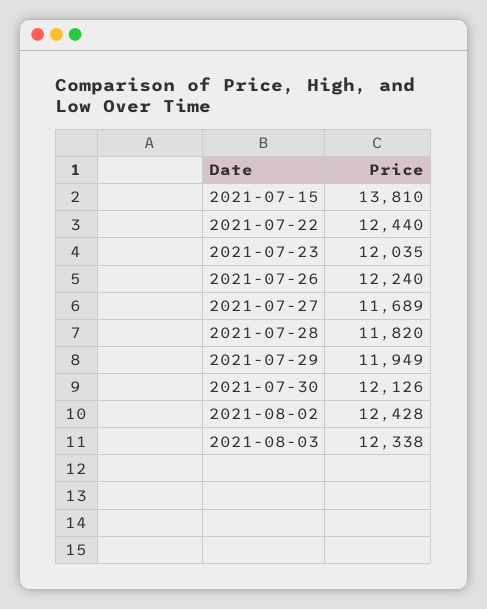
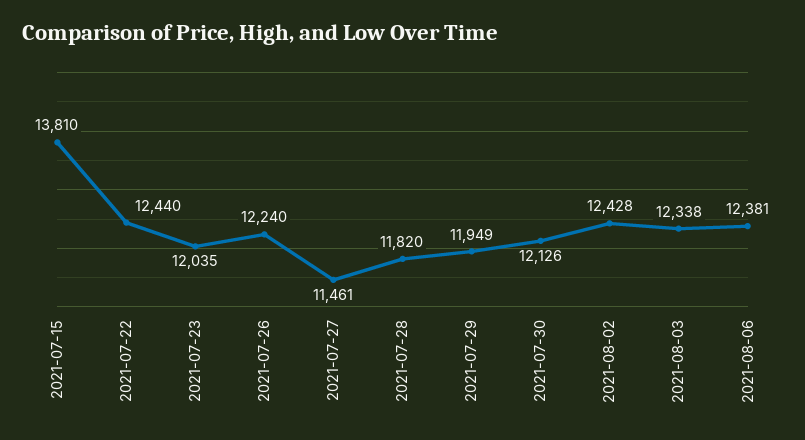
2021-07-27: 11689 -> 11461
2021-08-06: none -> 12381

